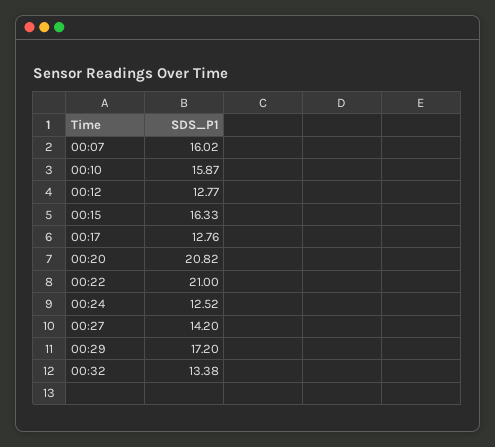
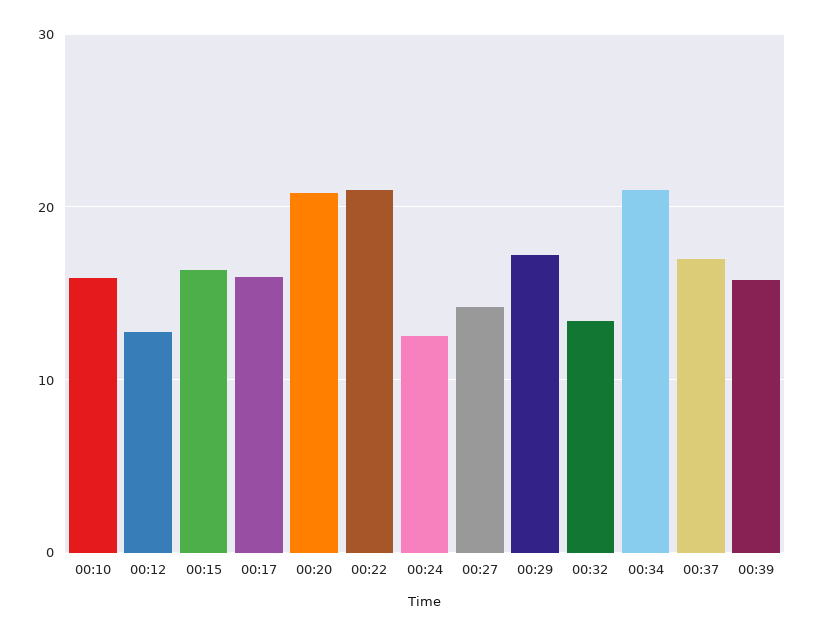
00:07: 16.02 -> none
00:17: 12.76 -> 16
00:34: none -> 21
00:37: none -> 17
00:39: none -> 16

